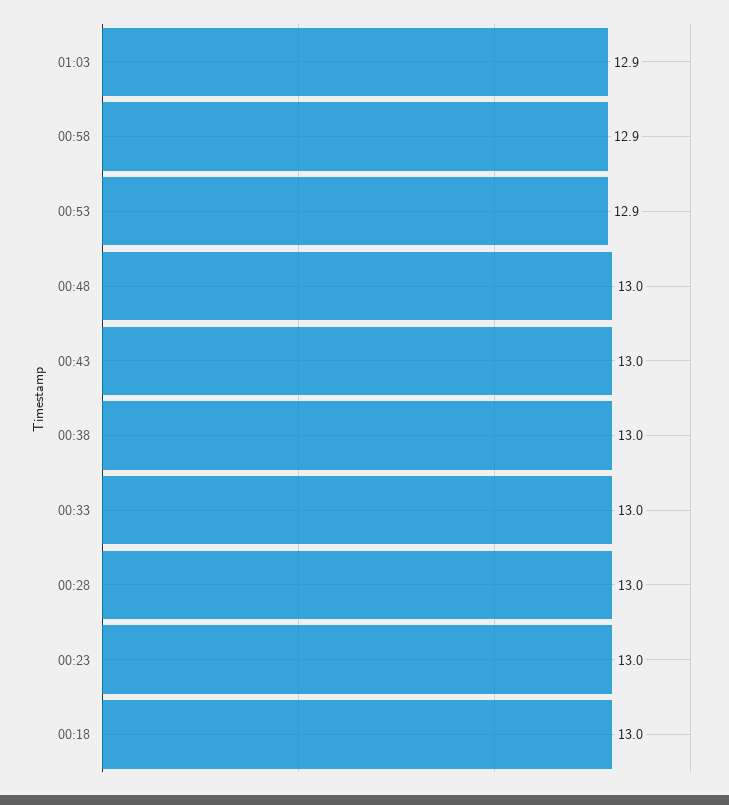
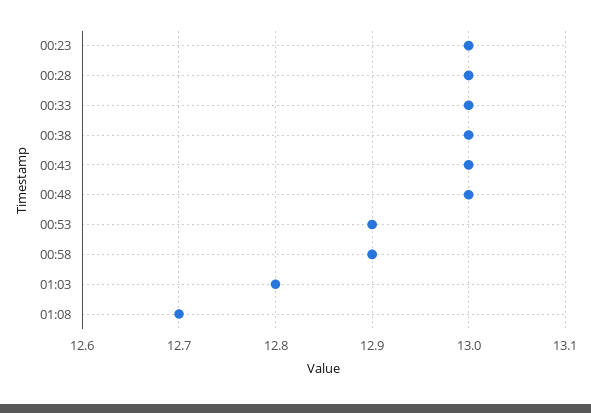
01:03: 12.9 -> 12.8
00:18: 13 -> none
01:08: none -> 12.7

